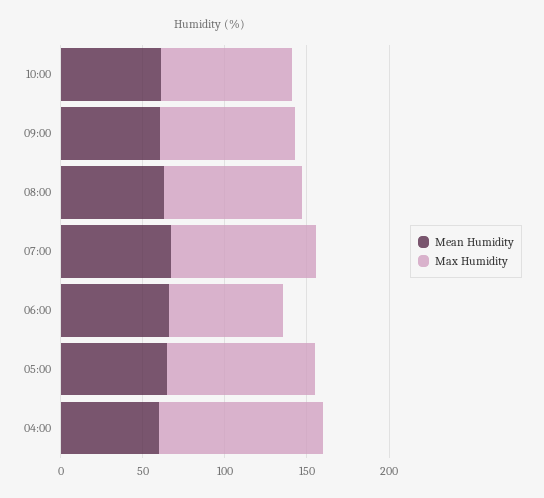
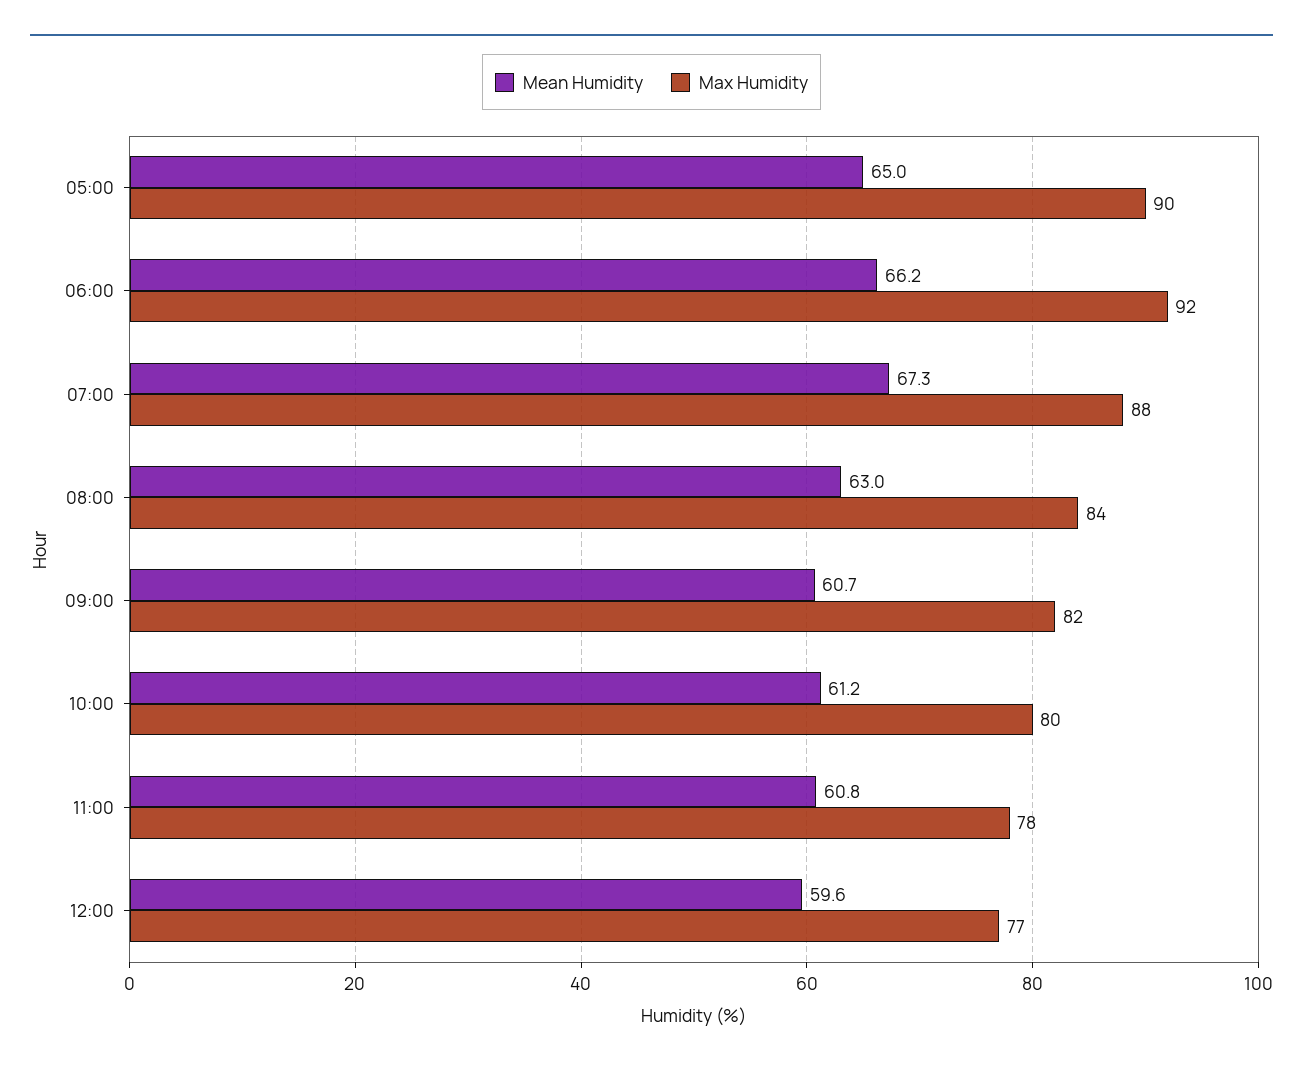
Max Humidity, 06:00: 70 -> 92
Mean Humidity, 04:00: 60 -> none
Max Humidity, 04:00: 100 -> none
Mean Humidity, 11:00: none -> 60.8
Max Humidity, 11:00: none -> 78
Mean Humidity, 12:00: none -> 59.6
Max Humidity, 12:00: none -> 77

